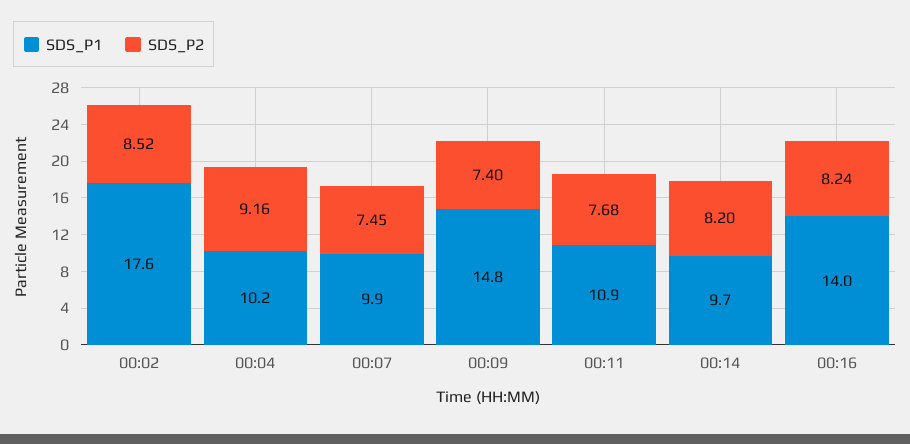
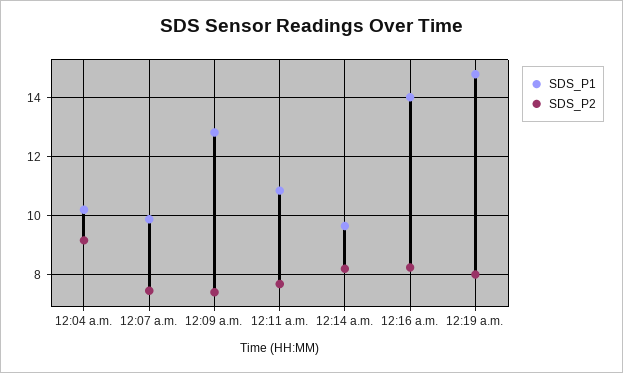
SDS_P1, 00:02: 17.6 -> none
SDS_P2, 00:02: 8.52 -> none
SDS_P1, 00:09: 14.8 -> 12.75
SDS_P1, 12:19 a.m.: none -> 14.75
SDS_P2, 12:19 a.m.: none -> 8

